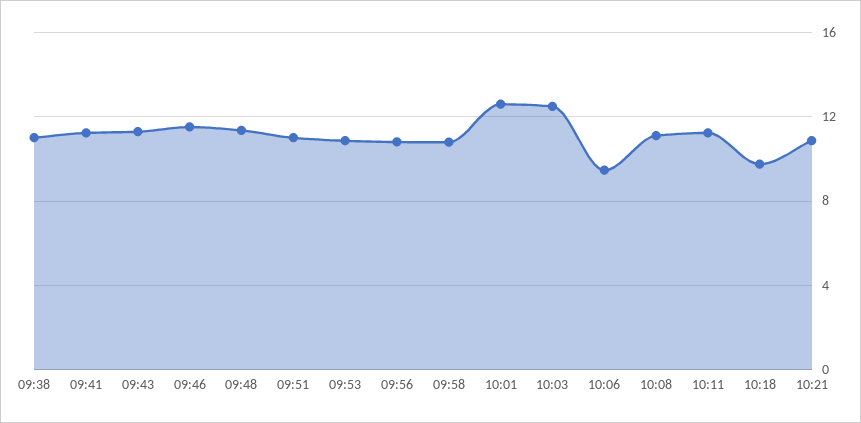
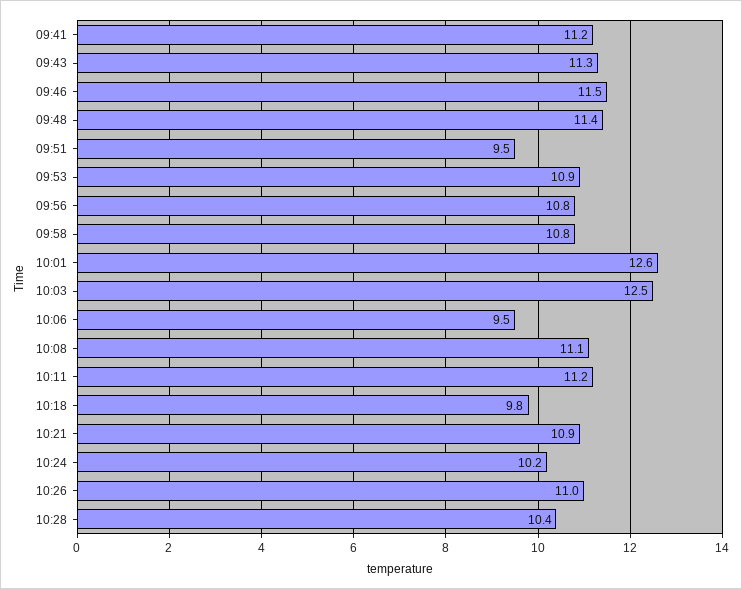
09:38: 11 -> none
09:51: 11 -> 9.5
10:24: none -> 10.2
10:26: none -> 11
10:28: none -> 10.4

